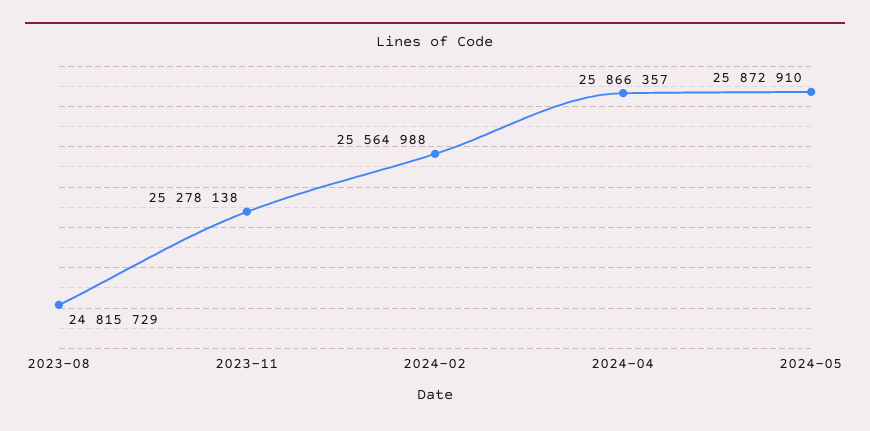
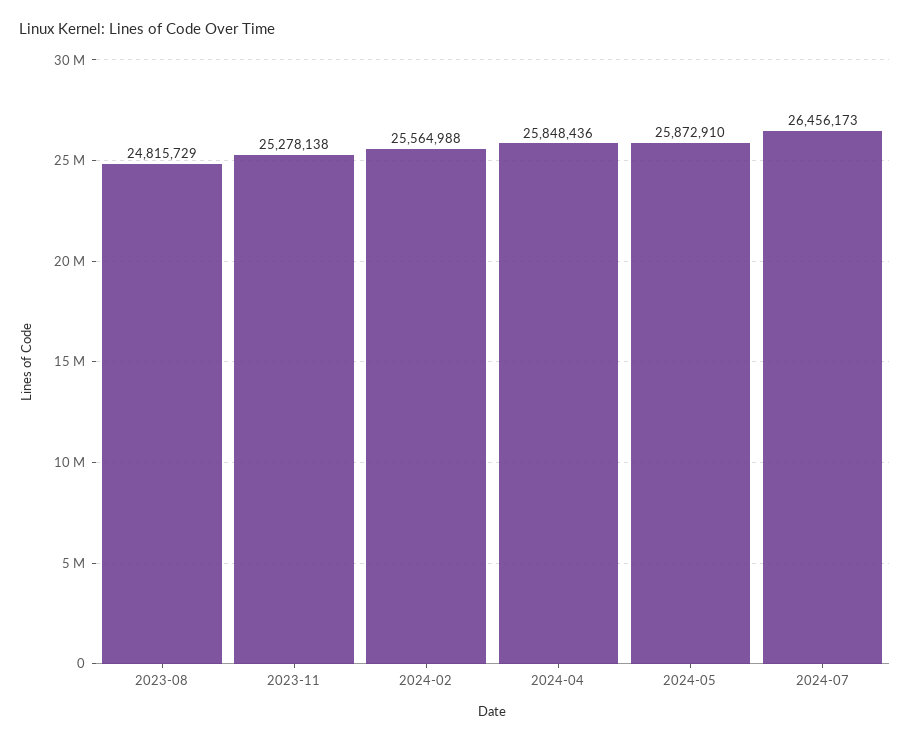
2024-04: 25866357 -> 25848436
2024-07: none -> 26456173

